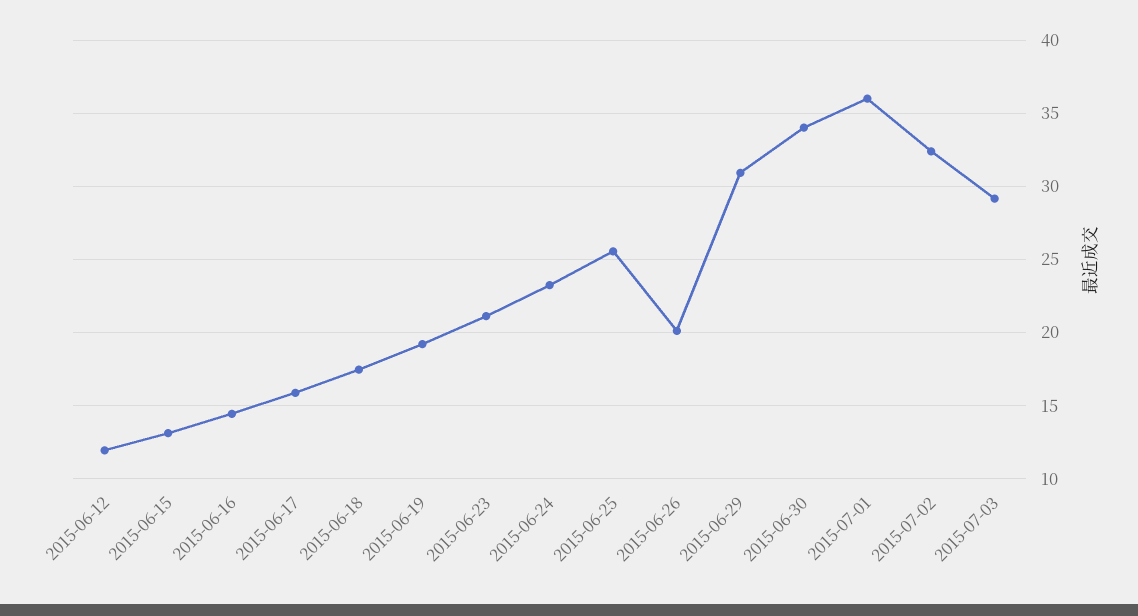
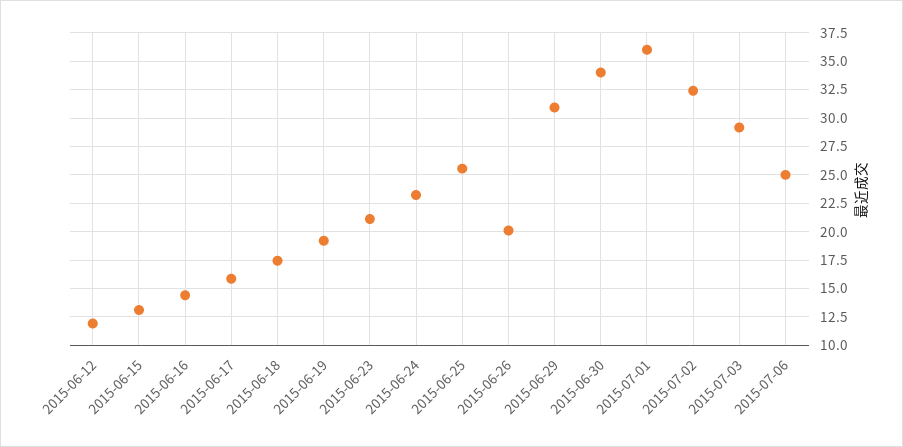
2015-07-06: none -> 25

